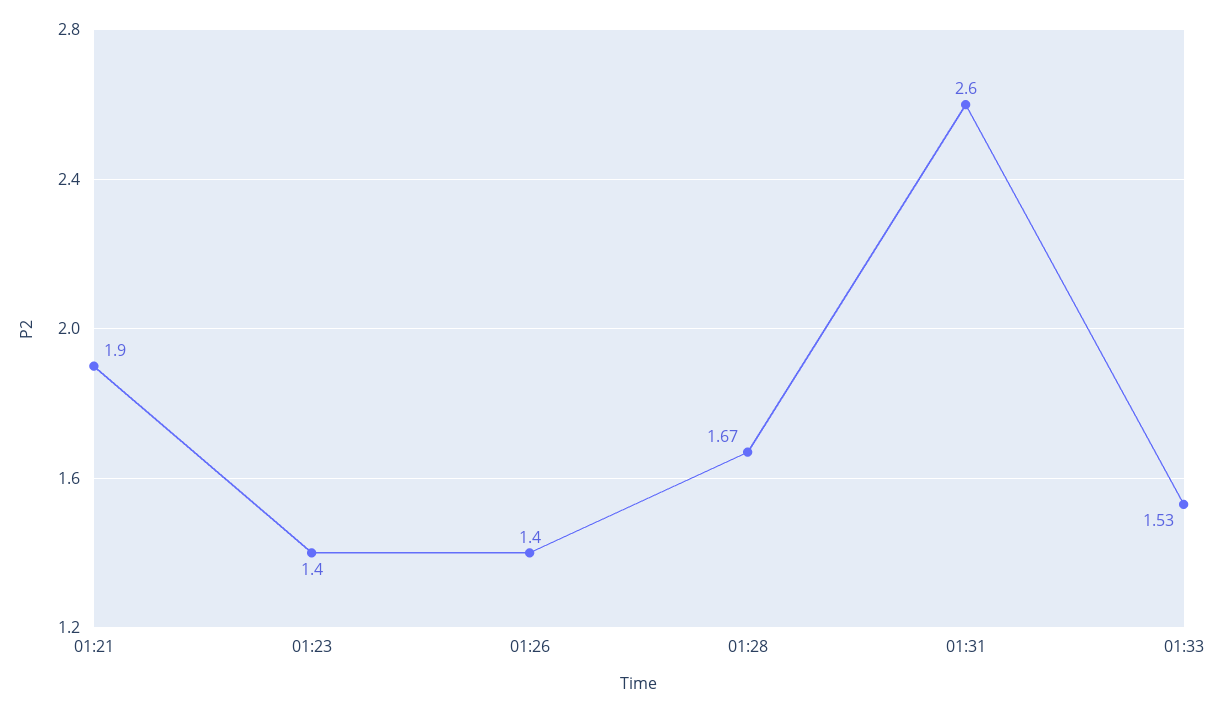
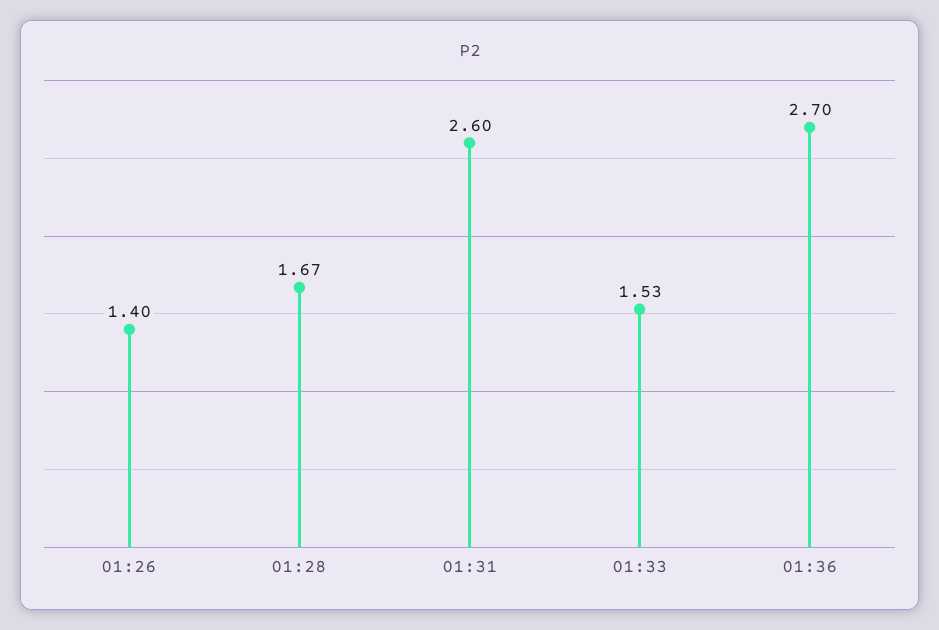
01:21: 1.9 -> none
01:23: 1.4 -> none
01:36: none -> 2.7

